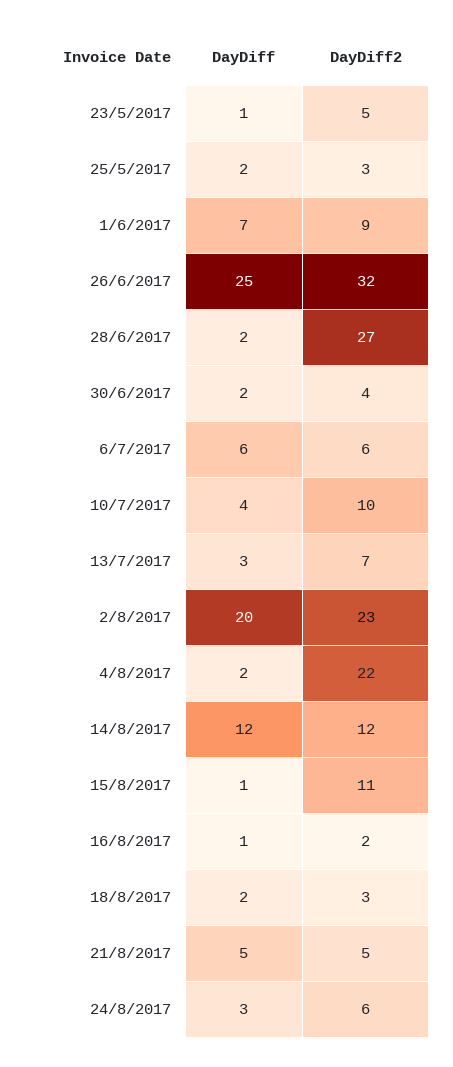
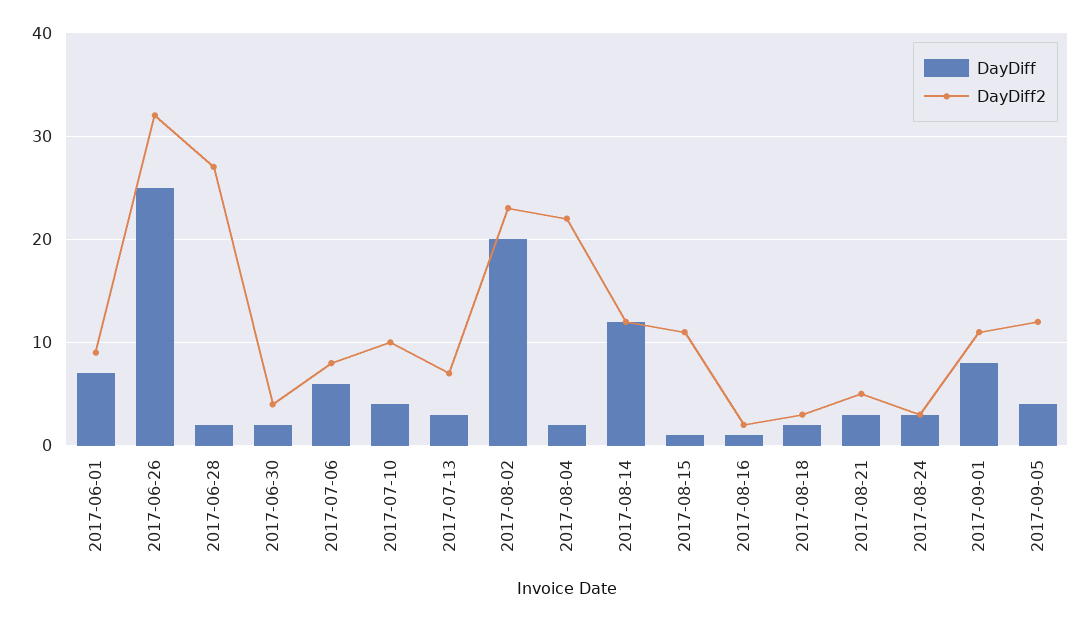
DayDiff, 23/5/2017: 1 -> none
DayDiff2, 23/5/2017: 5 -> none
DayDiff, 25/5/2017: 2 -> none
DayDiff2, 25/5/2017: 3 -> none
DayDiff2, 6/7/2017: 6 -> 8
DayDiff, 21/8/2017: 5 -> 3
DayDiff2, 24/8/2017: 6 -> 3
DayDiff, 2017-09-01: none -> 8
DayDiff2, 2017-09-01: none -> 11
DayDiff, 2017-09-05: none -> 4
DayDiff2, 2017-09-05: none -> 12

